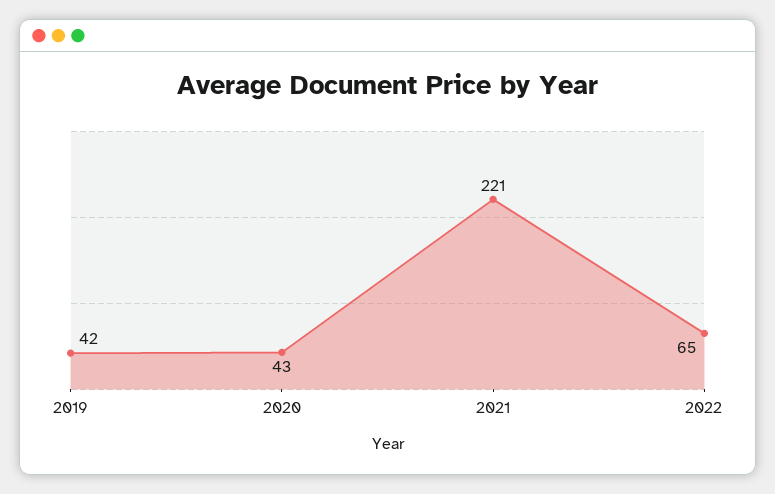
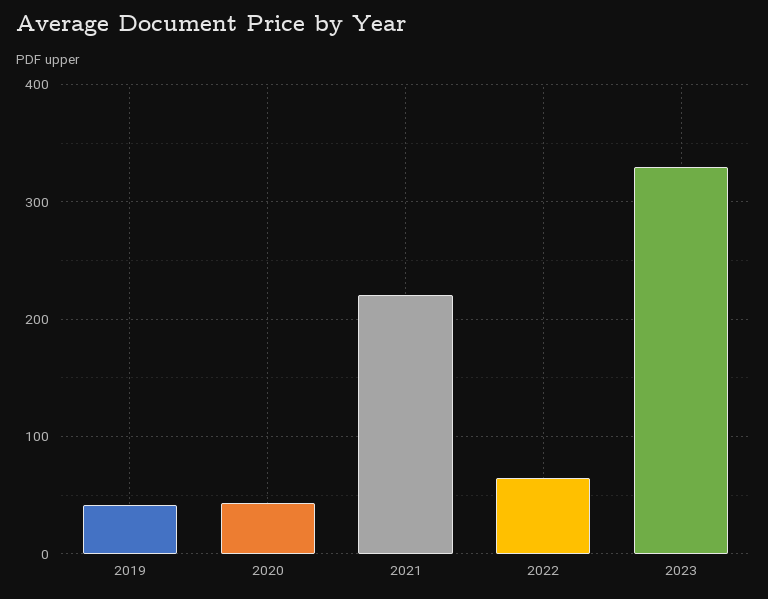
2023: none -> 330

